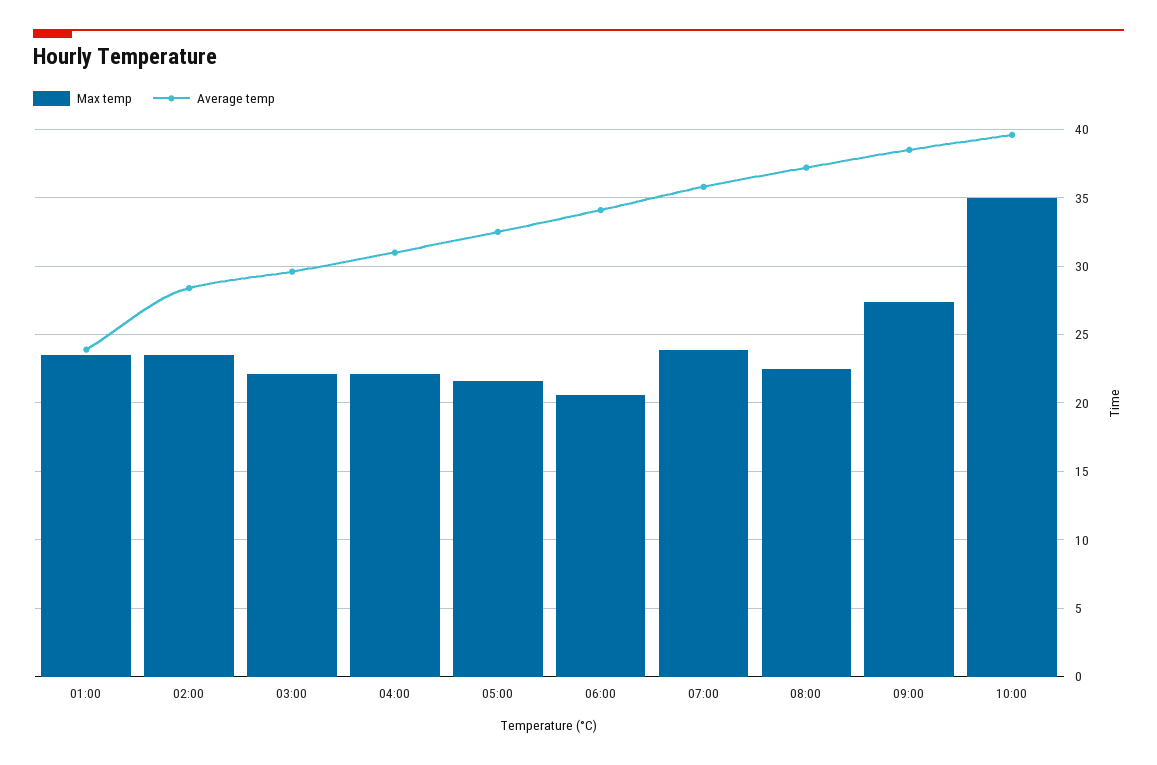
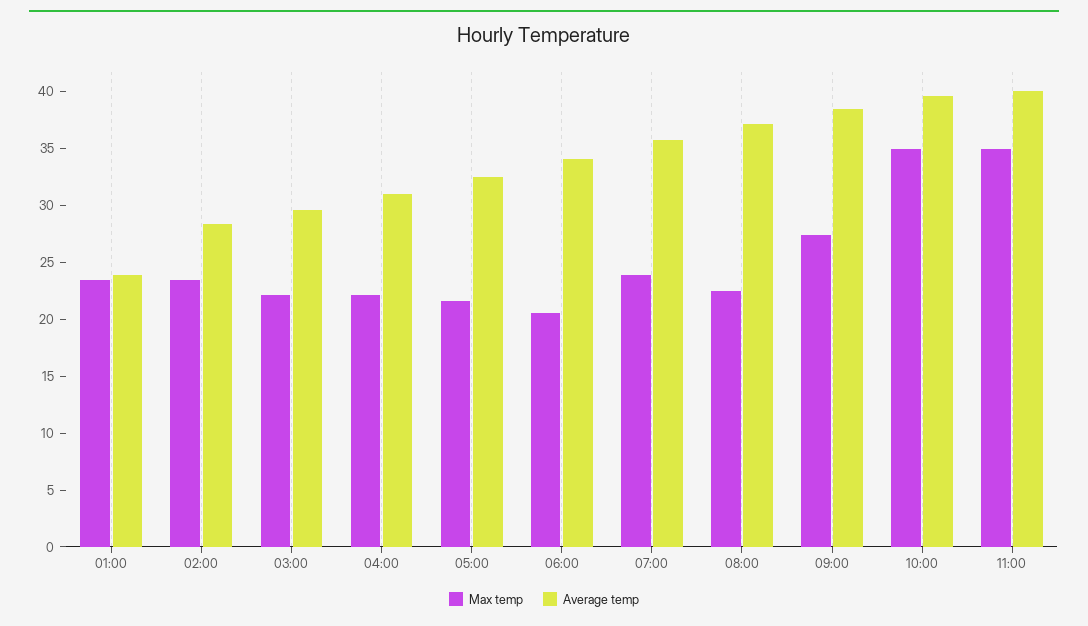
Max temp, 11:00: none -> 35
Average temp, 11:00: none -> 40

